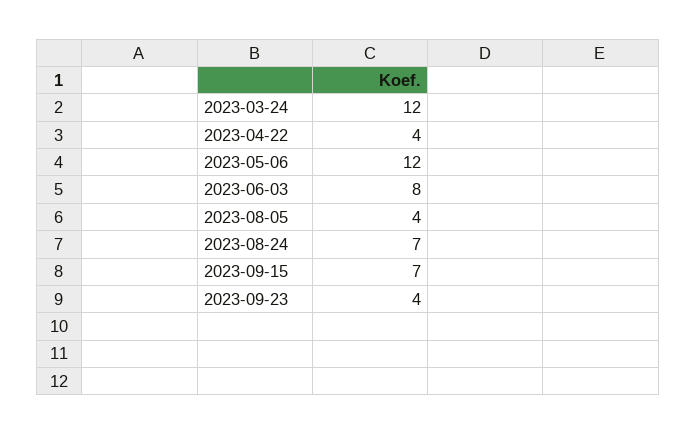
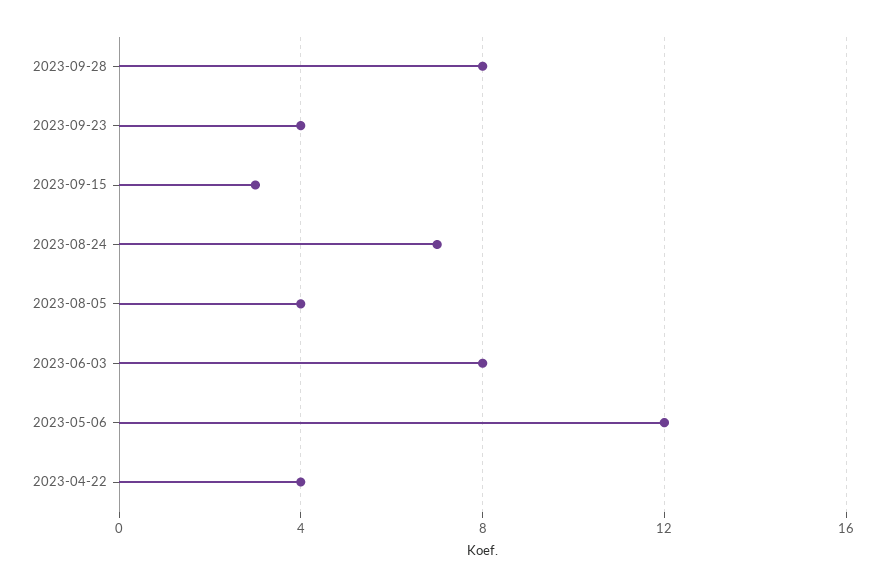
2023-03-24: 12 -> none
2023-09-15: 7 -> 3
2023-09-28: none -> 8

